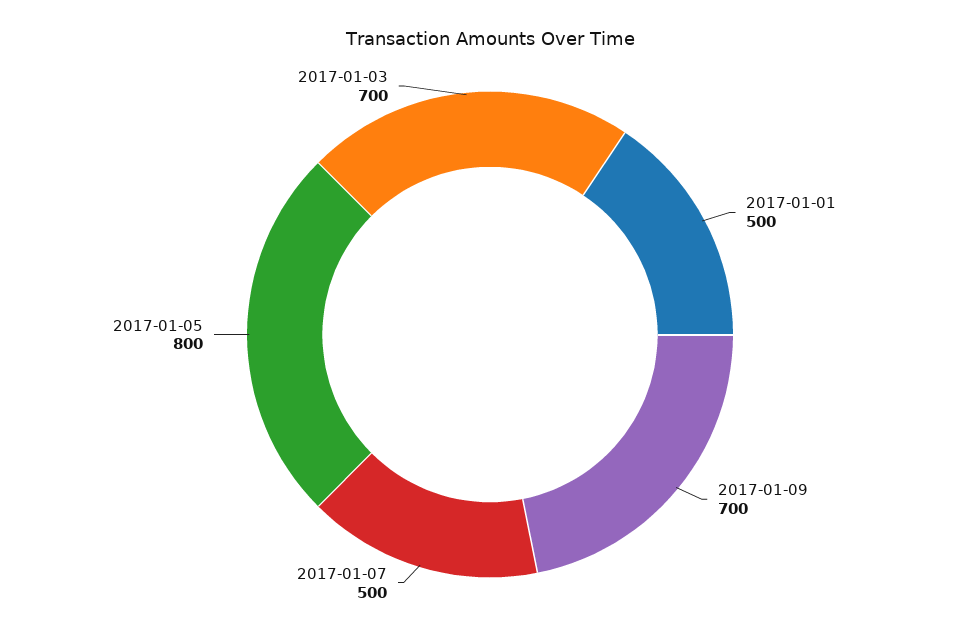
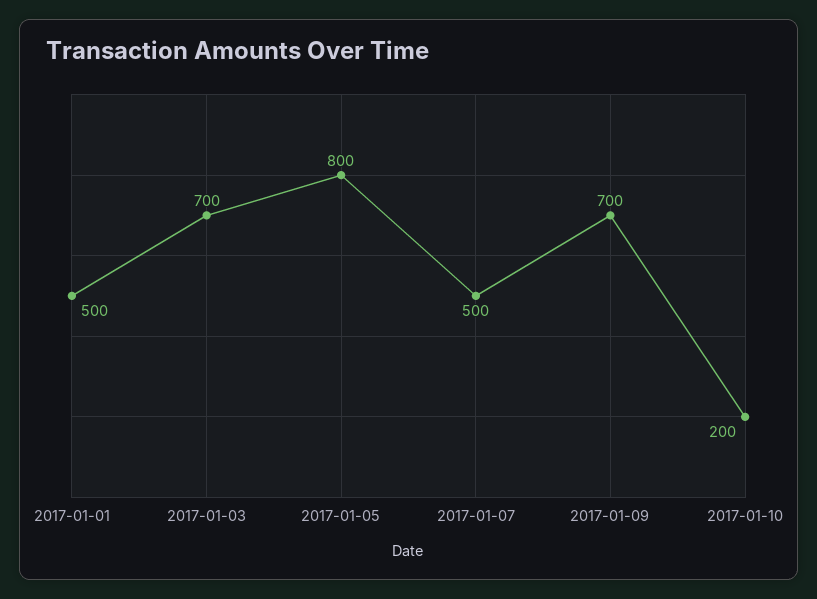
2017-01-10: none -> 200

